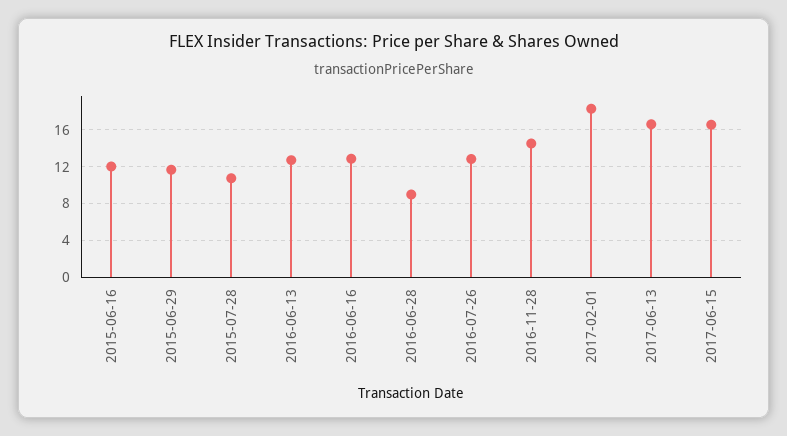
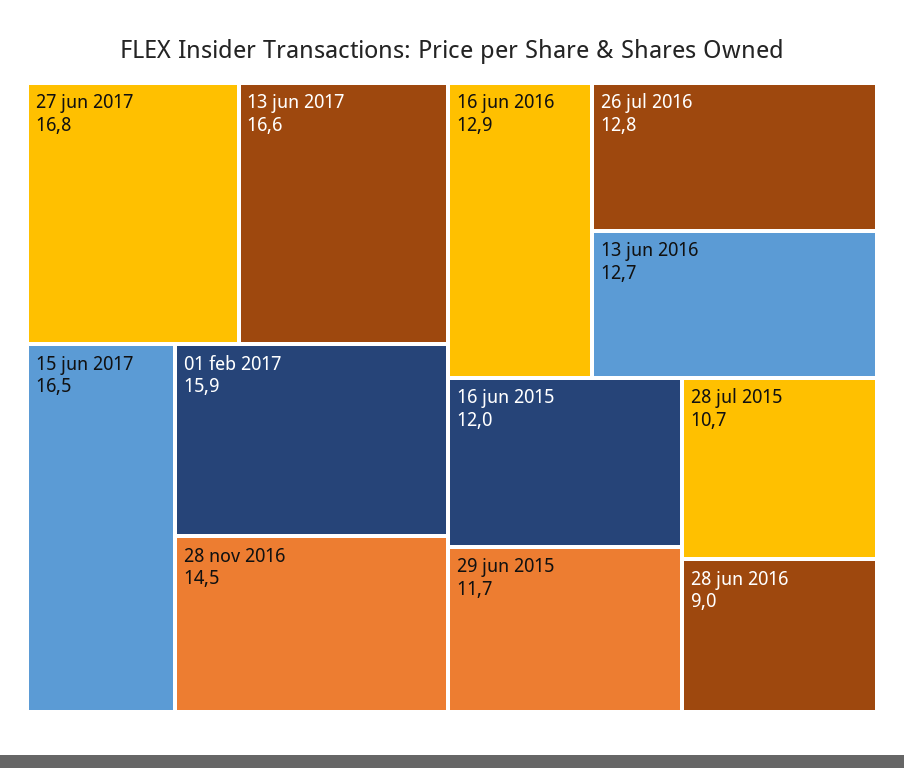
2017-02-01: 18 -> 15.9
27 jun 2017: none -> 16.8

